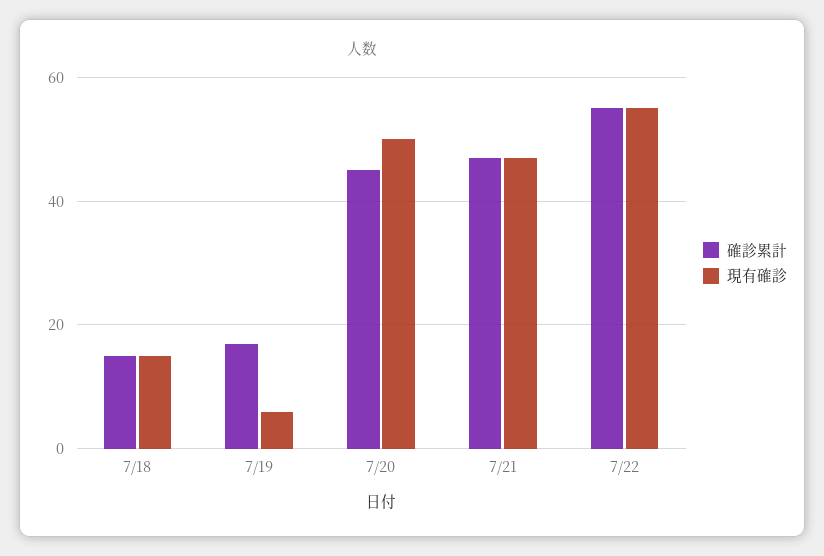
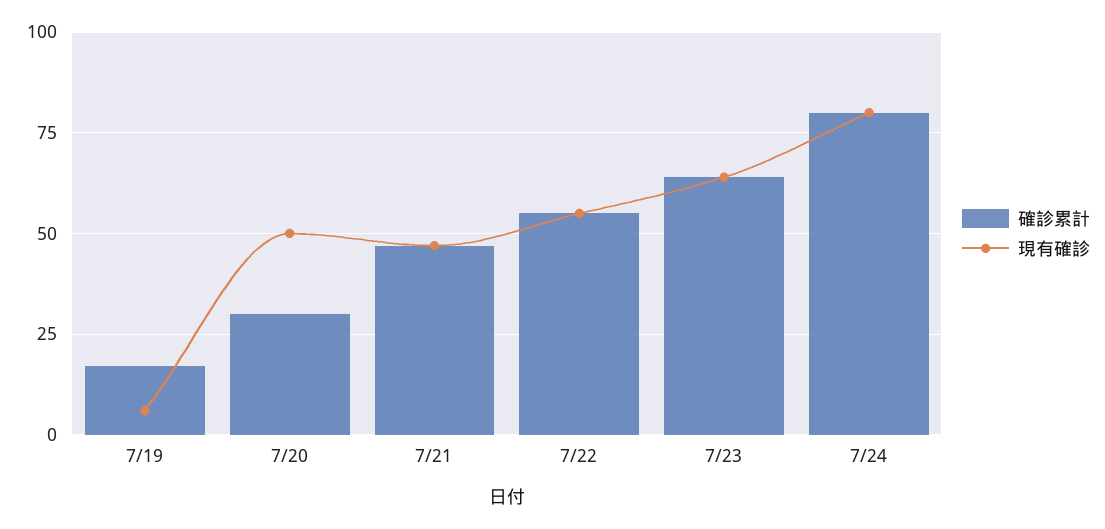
確診累計, 7/18: 15 -> none
現有確診, 7/18: 15 -> none
確診累計, 7/20: 45 -> 30
確診累計, 7/23: none -> 65
現有確診, 7/23: none -> 65
確診累計, 7/24: none -> 80
現有確診, 7/24: none -> 80

